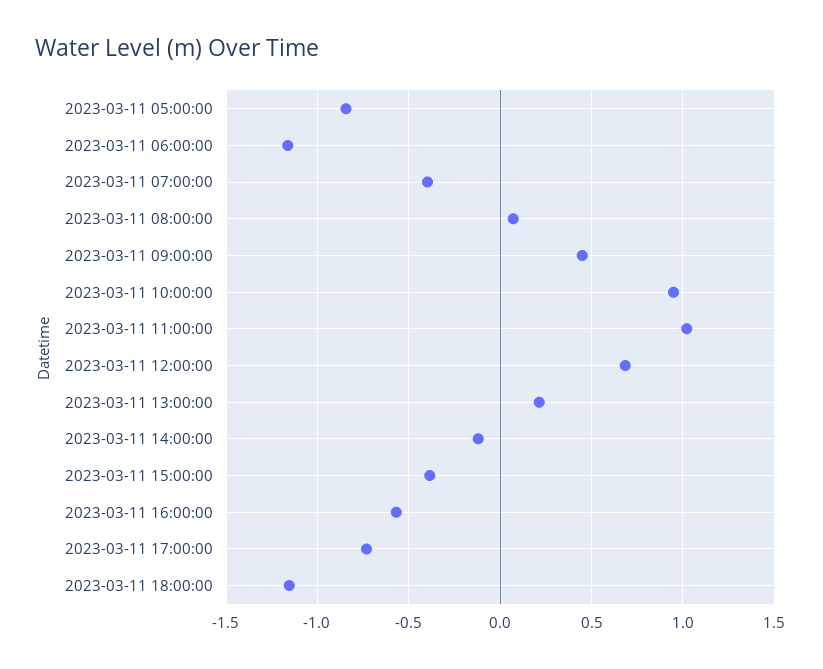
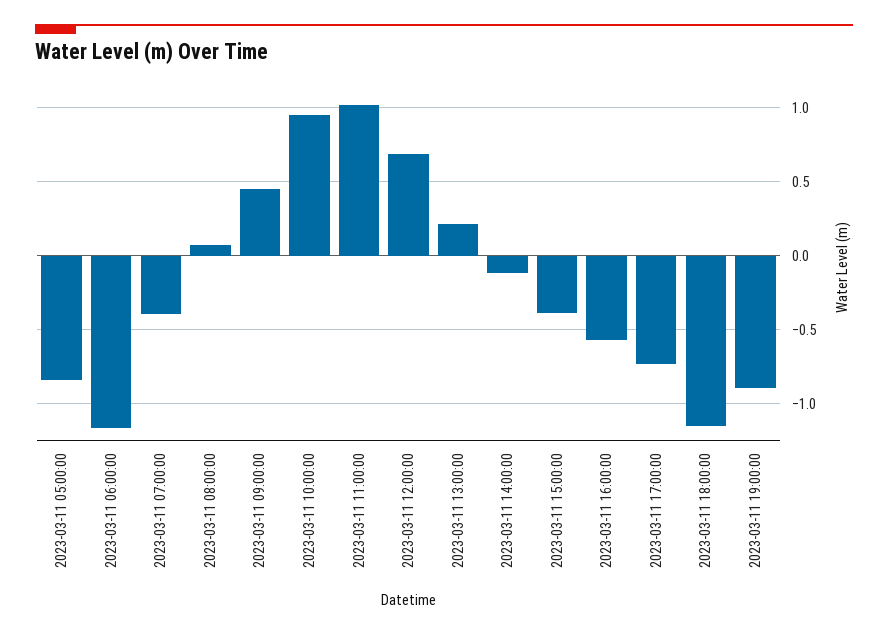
2023-03-11 19:00:00: none -> -0.9

